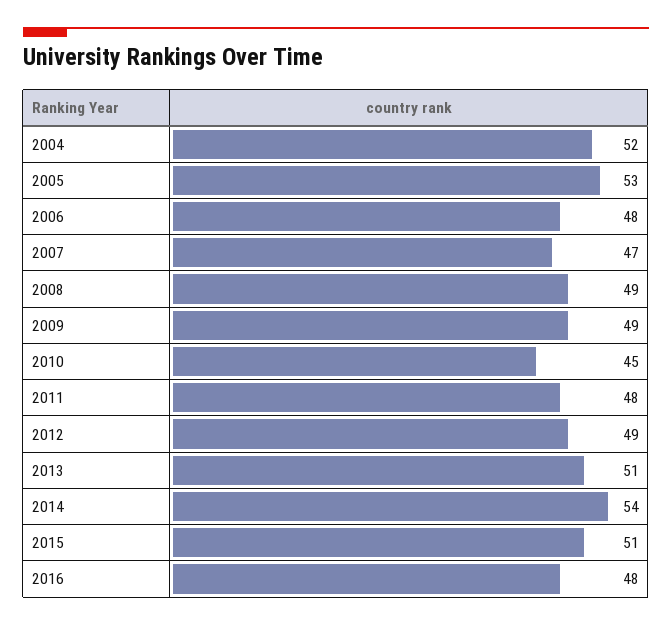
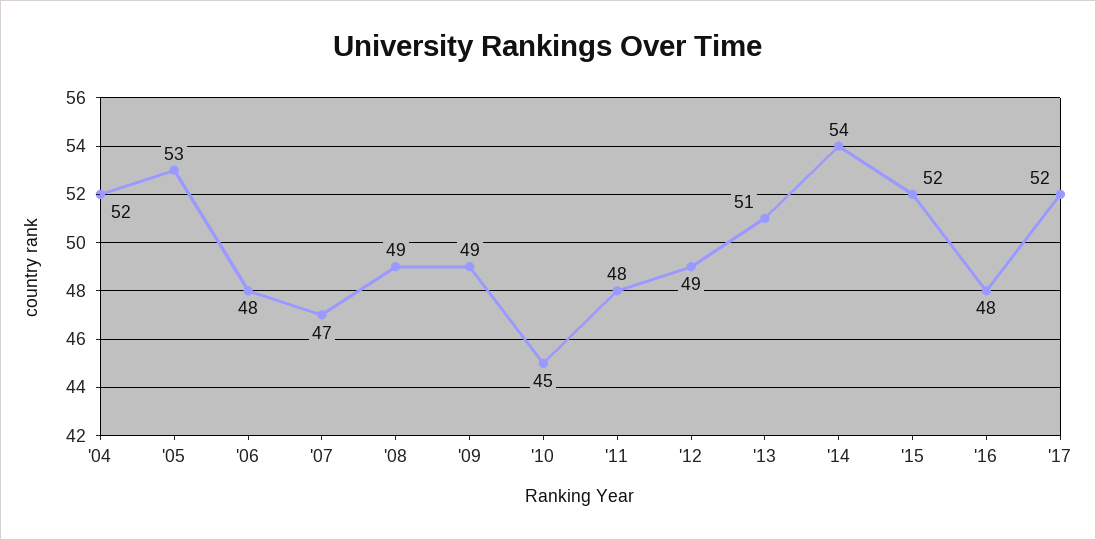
2015: 51 -> 52
'17: none -> 52

